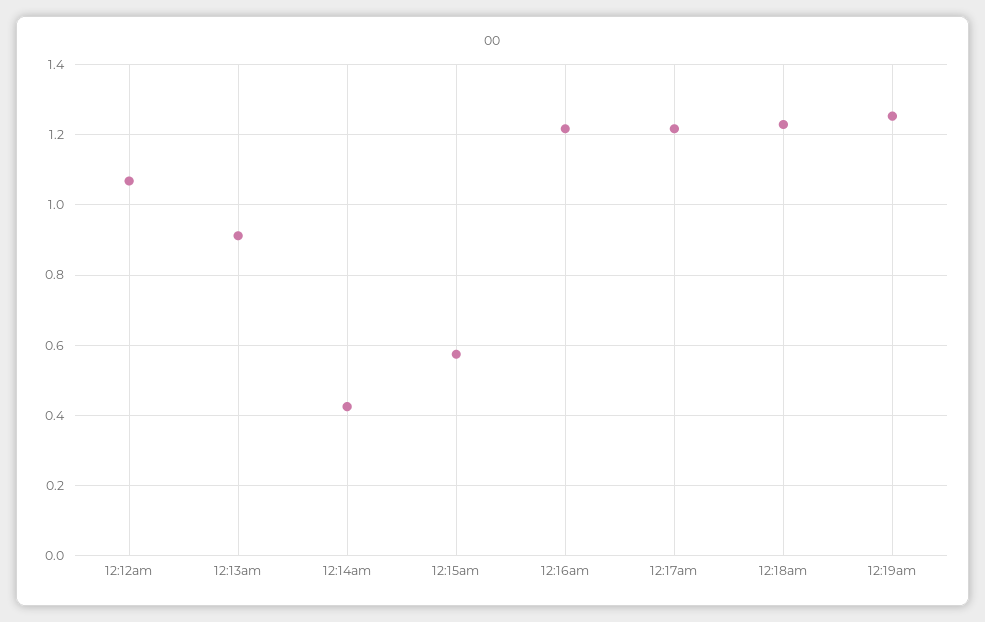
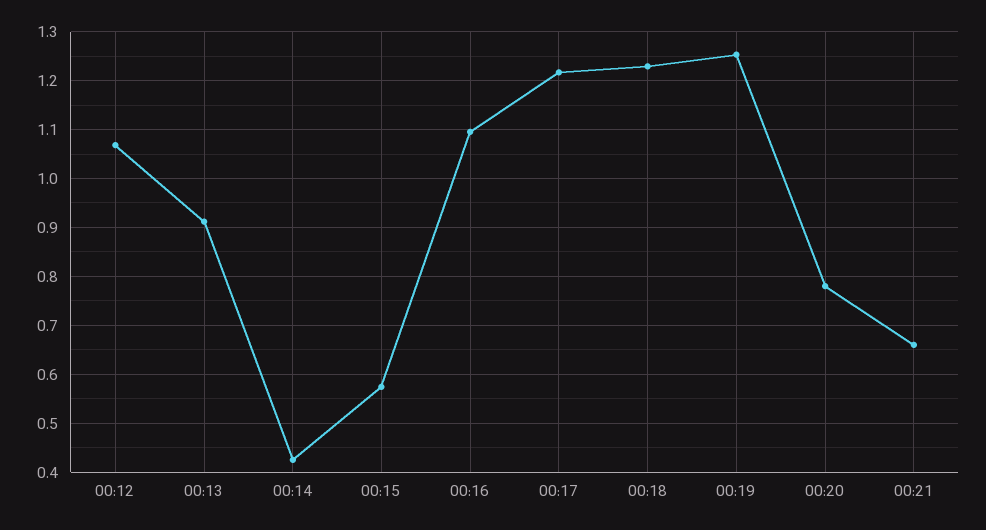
12:16am: 1.22 -> 1.1
00:20: none -> 0.78
00:21: none -> 0.66

